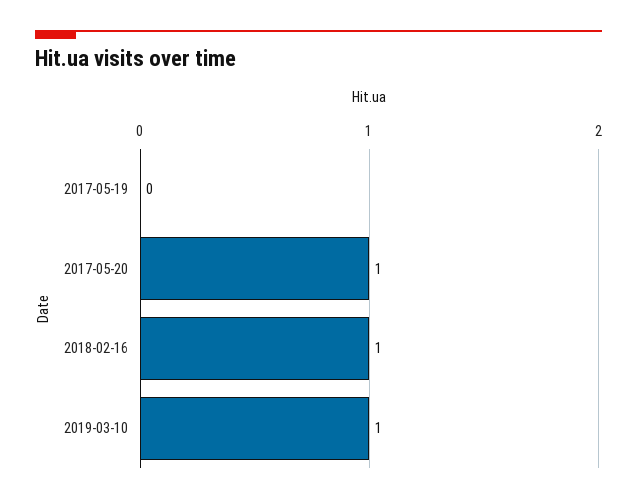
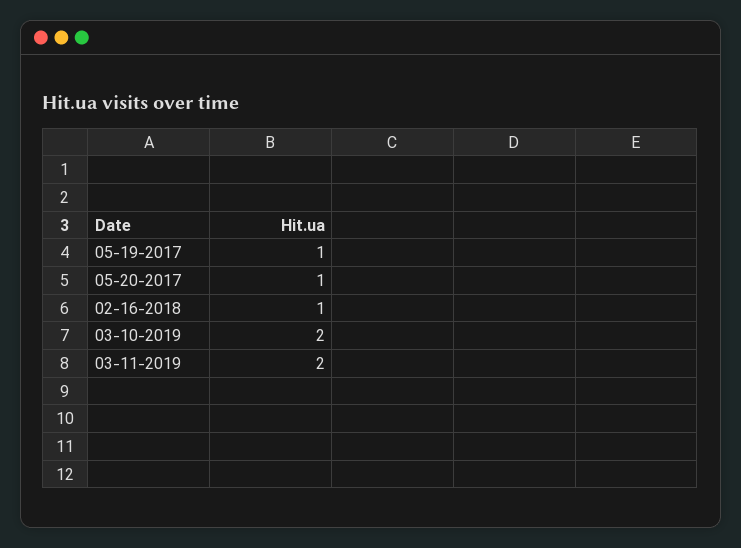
2017-05-19: 0 -> 1
2019-03-10: 1 -> 2
03-11-2019: none -> 2

